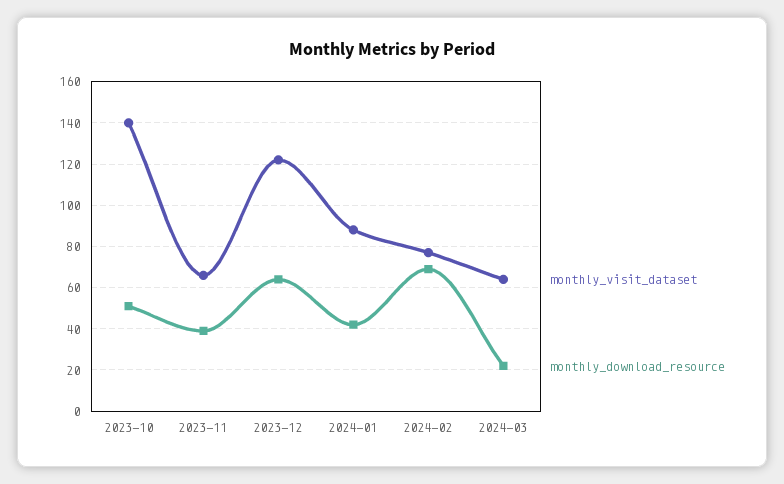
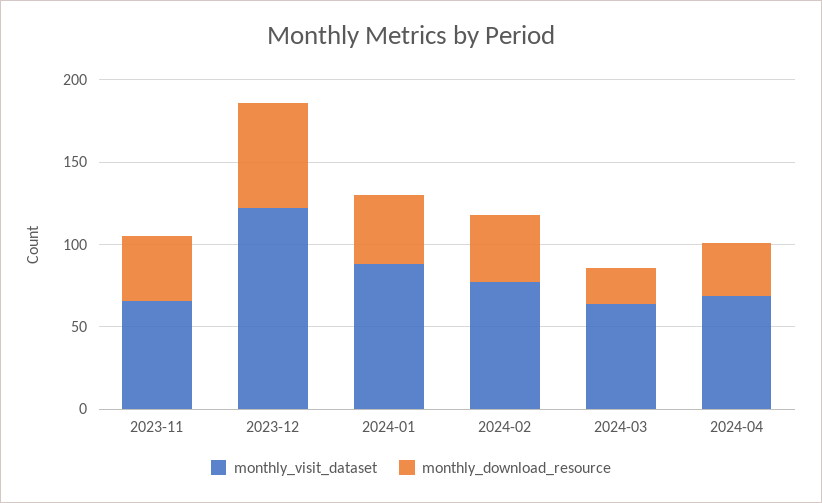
monthly_visit_dataset, 2023-10: 140 -> none
monthly_download_resource, 2023-10: 50 -> none
monthly_download_resource, 2024-02: 70 -> 40
monthly_visit_dataset, 2024-04: none -> 70
monthly_download_resource, 2024-04: none -> 30

